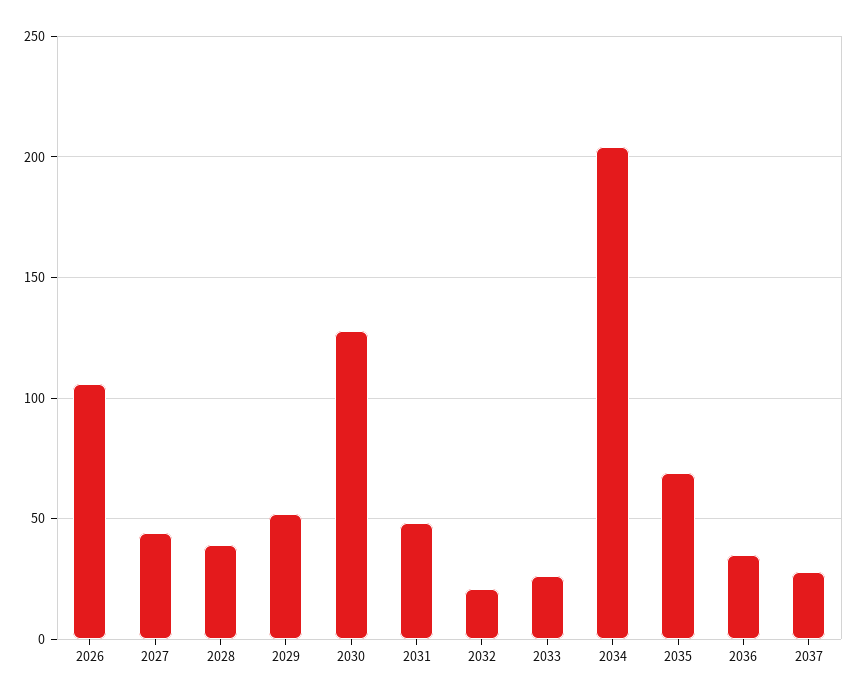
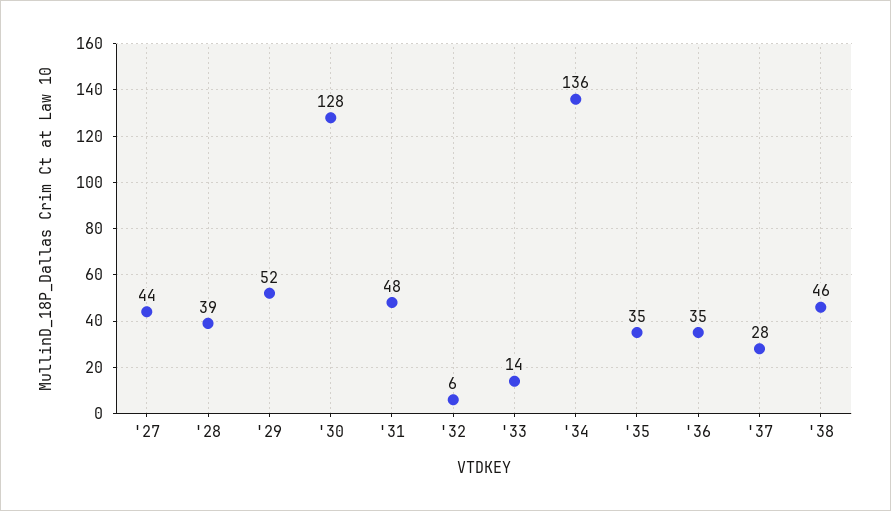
2026: 105 -> none
2032: 20 -> 6
2033: 25 -> 14
2034: 205 -> 136
2035: 70 -> 35
'38: none -> 46

